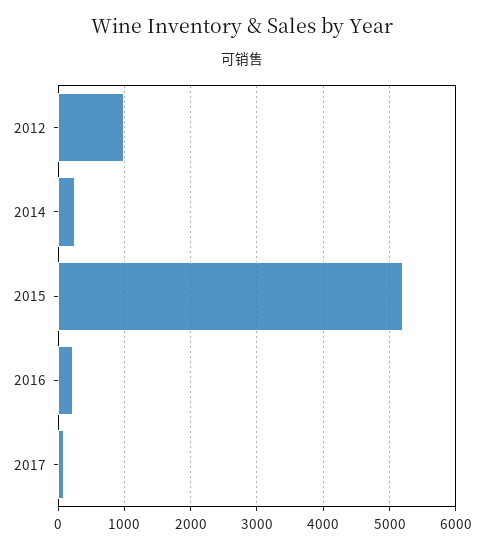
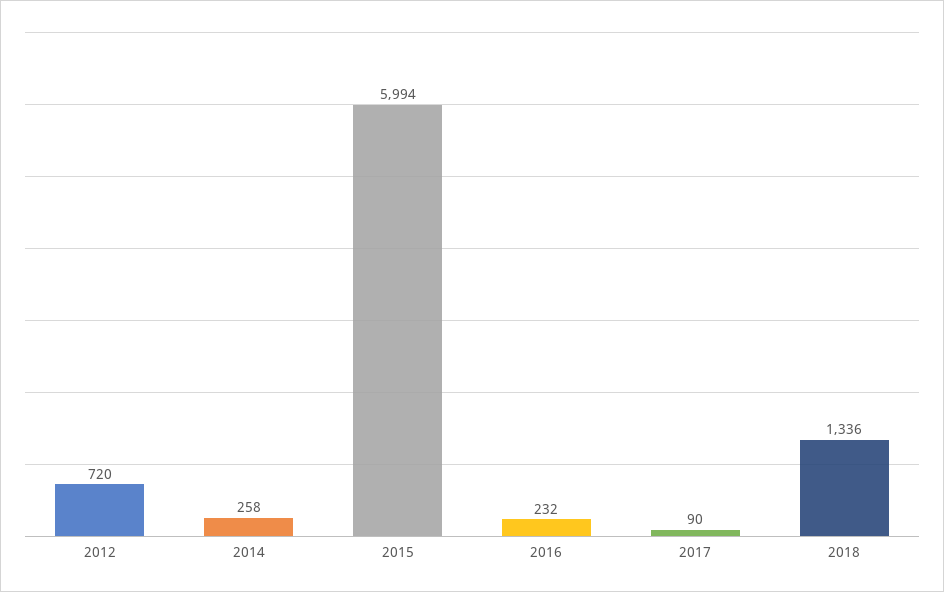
2012: 1000 -> 720
2015: 5200 -> 5994
2018: none -> 1336

